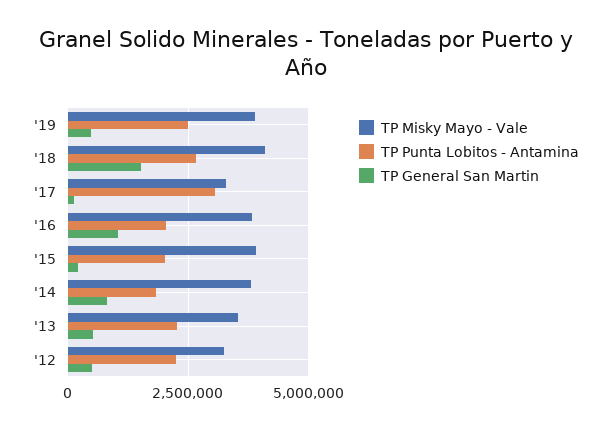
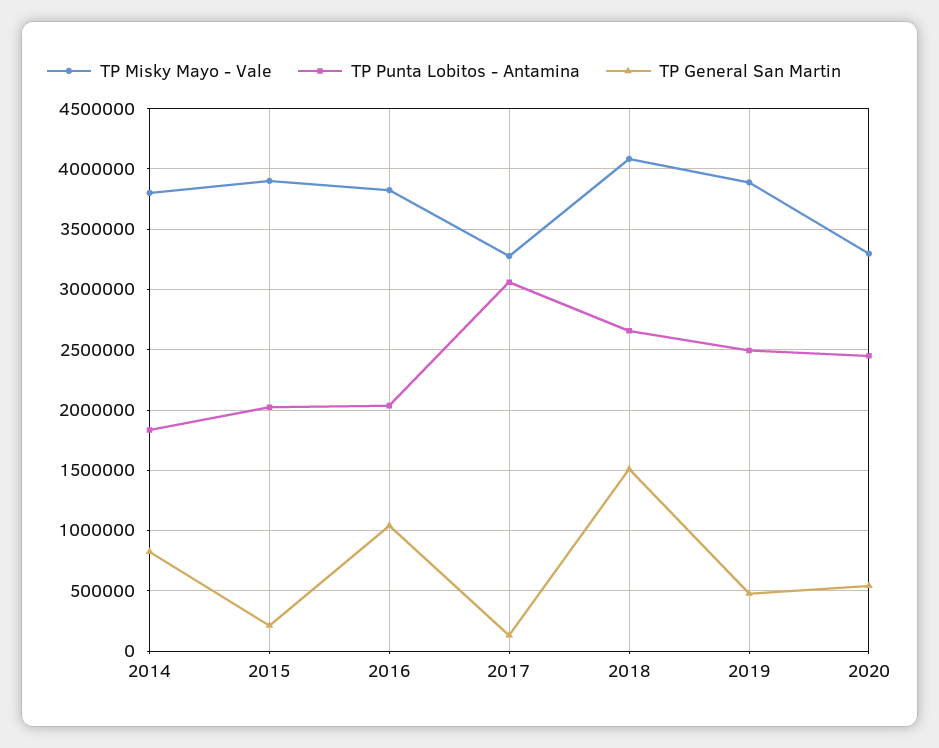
TP Misky Mayo - Vale, '13: 3500000 -> none
TP Punta Lobitos - Antamina, '13: 2250000 -> none
TP General San Martin, '13: 500000 -> none
TP Misky Mayo - Vale, '12: 3250000 -> none
TP Punta Lobitos - Antamina, '12: 2250000 -> none
TP General San Martin, '12: 500000 -> none
TP Misky Mayo - Vale, 2020: none -> 3300000
TP Punta Lobitos - Antamina, 2020: none -> 2450000
TP General San Martin, 2020: none -> 550000

